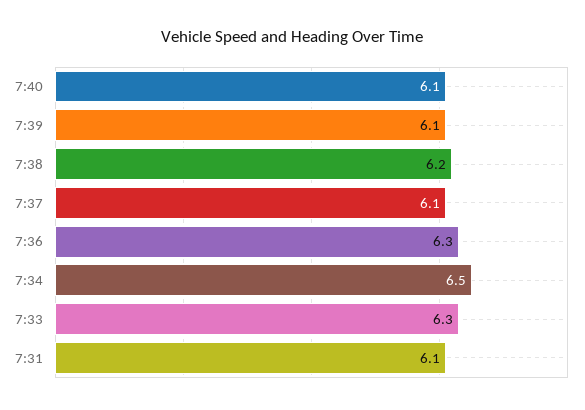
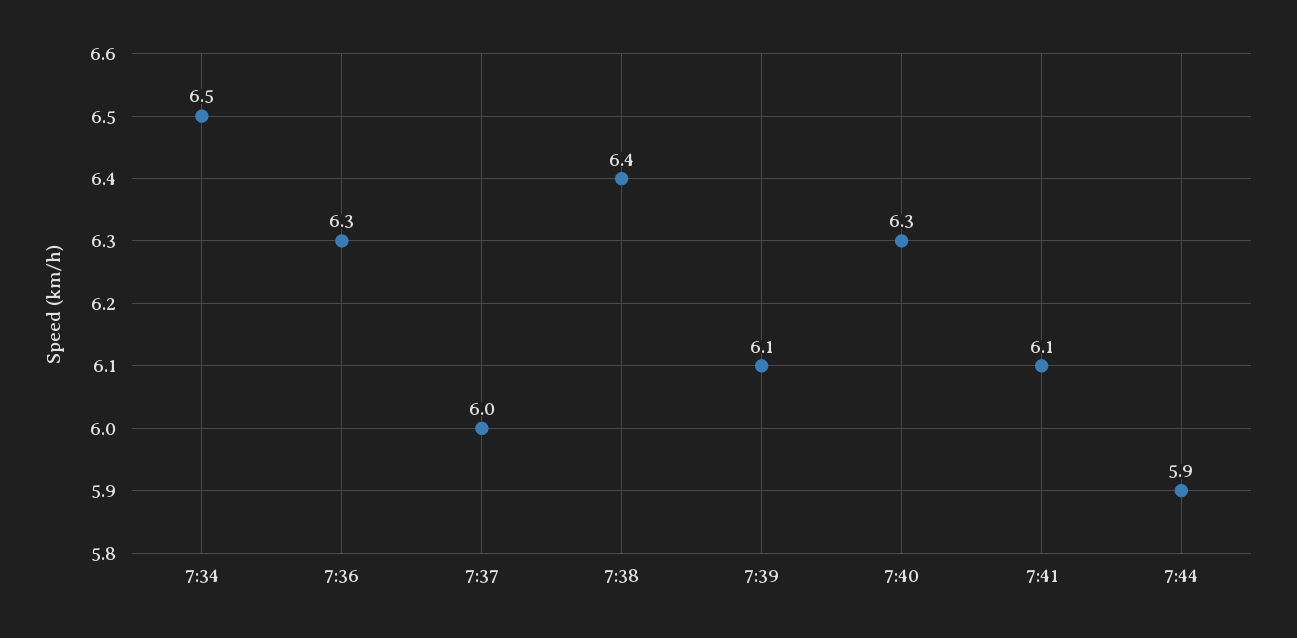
7:40: 6.1 -> 6.3
7:38: 6.2 -> 6.4
7:37: 6.1 -> 6
7:33: 6.3 -> none
7:31: 6.1 -> none
7:41: none -> 6.1
7:44: none -> 5.9

